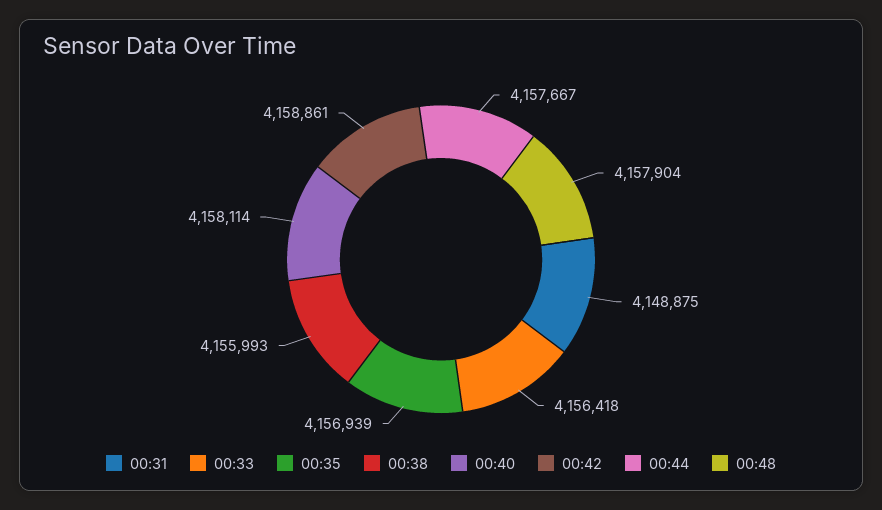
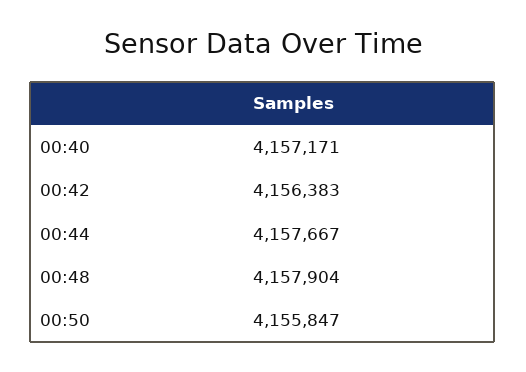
00:31: 4148875 -> none
00:33: 4156418 -> none
00:35: 4156939 -> none
00:38: 4155993 -> none
00:40: 4158114 -> 4157171
00:42: 4158861 -> 4156383
00:50: none -> 4155847

